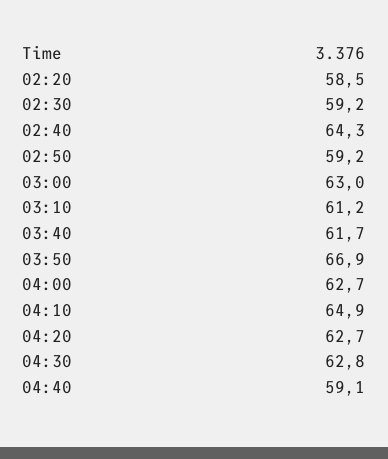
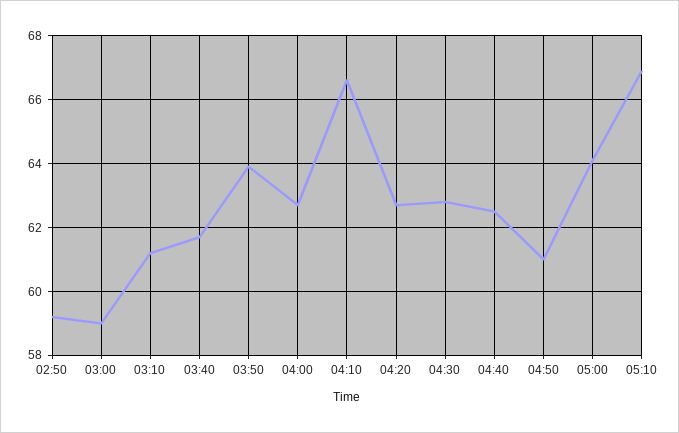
02:20: 58.5 -> none
02:30: 59.2 -> none
02:40: 64.3 -> none
03:00: 63 -> 59
03:50: 66.9 -> 64
04:10: 64.9 -> 66.5
04:40: 59.1 -> 62.5
04:50: none -> 61
05:00: none -> 64
05:10: none -> 67

